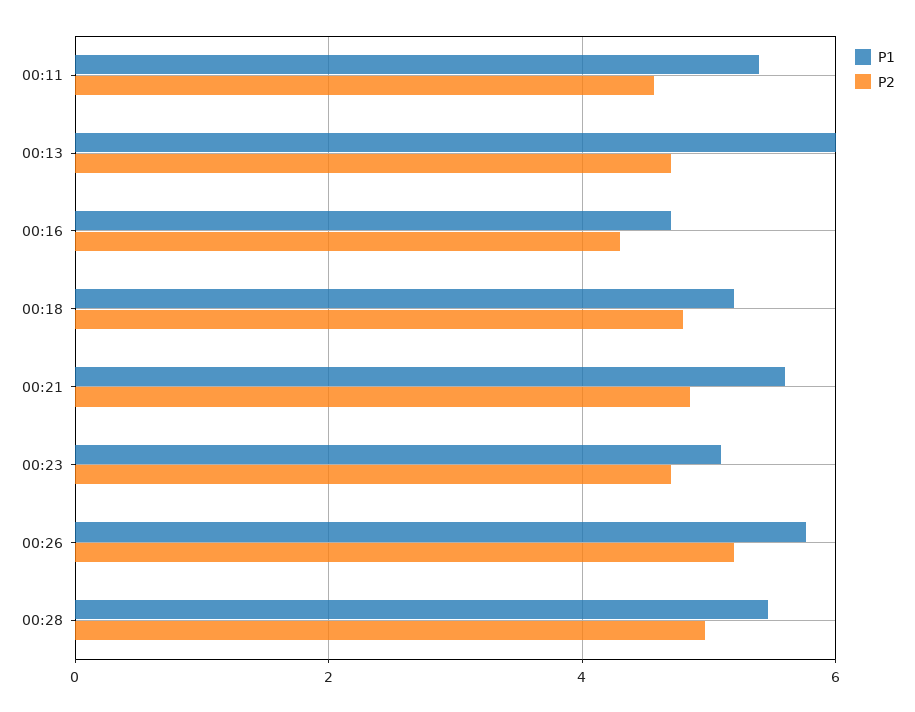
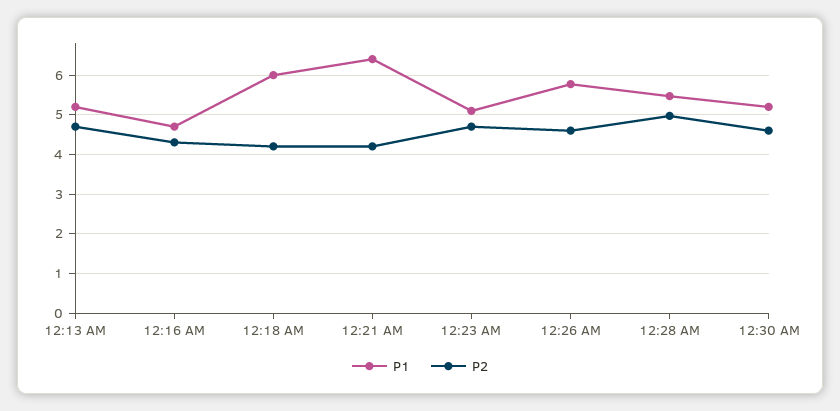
P1, 00:11: 5.4 -> none
P2, 00:11: 4.6 -> none
P1, 00:13: 6 -> 5.2
P1, 00:18: 5.2 -> 6
P2, 00:18: 4.8 -> 4.2
P1, 00:21: 5.6 -> 6.4
P2, 00:21: 4.8 -> 4.2
P2, 00:26: 5.2 -> 4.6
P1, 12:30 AM: none -> 5.2
P2, 12:30 AM: none -> 4.6

